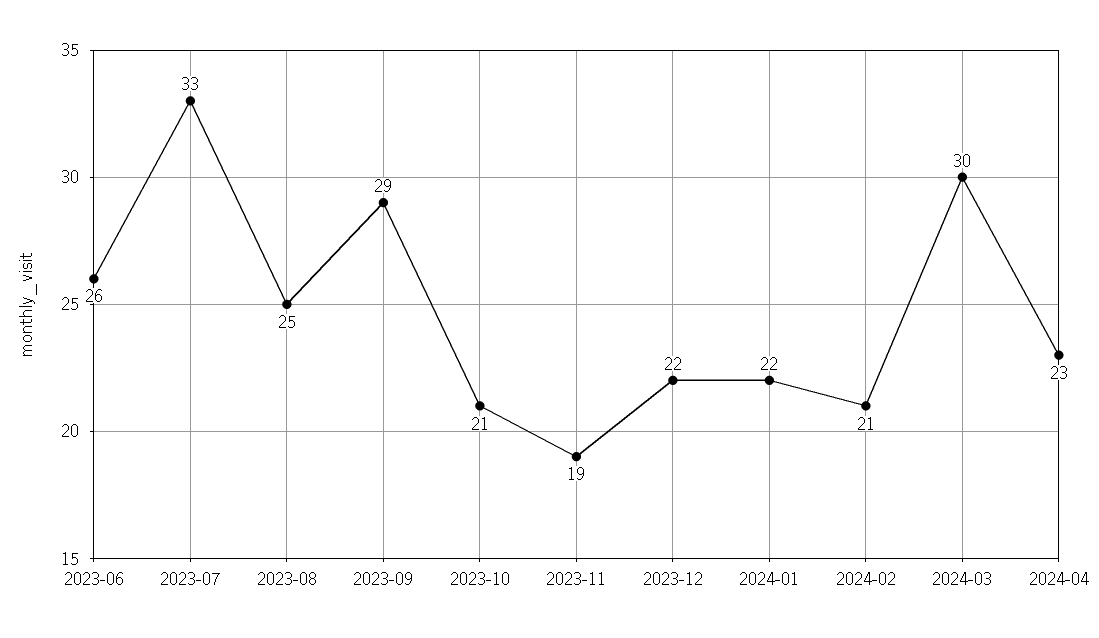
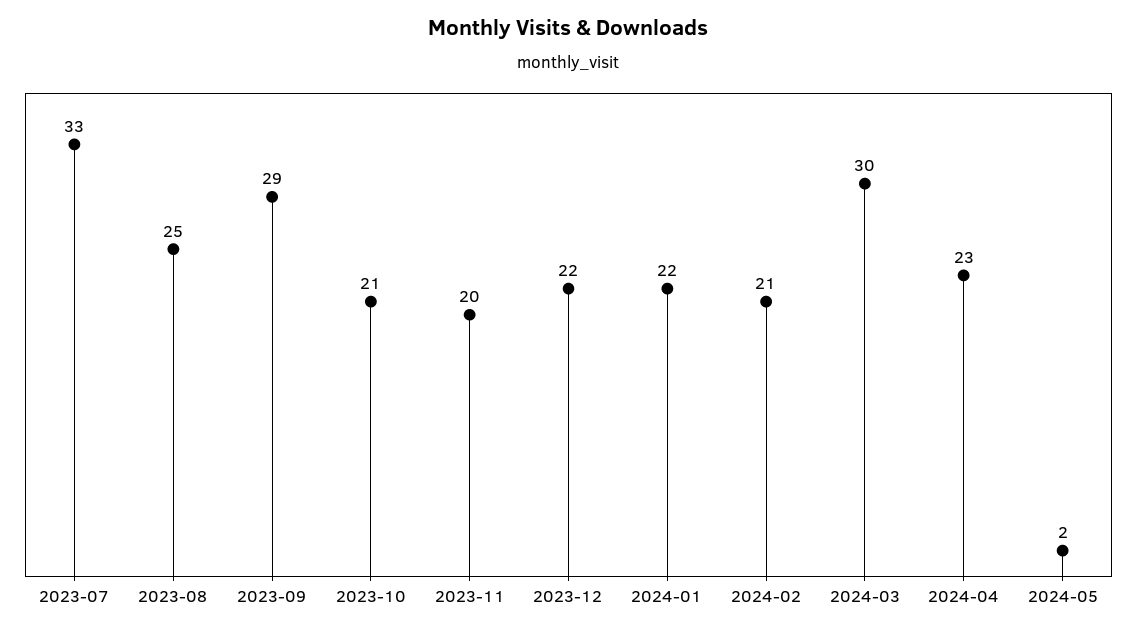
2023-06: 26 -> none
2023-11: 19 -> 20
2024-05: none -> 2

